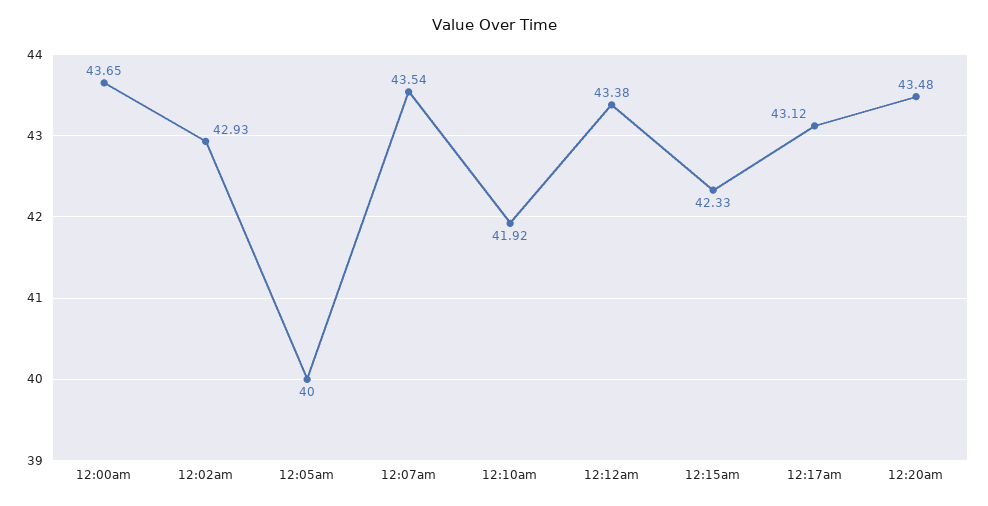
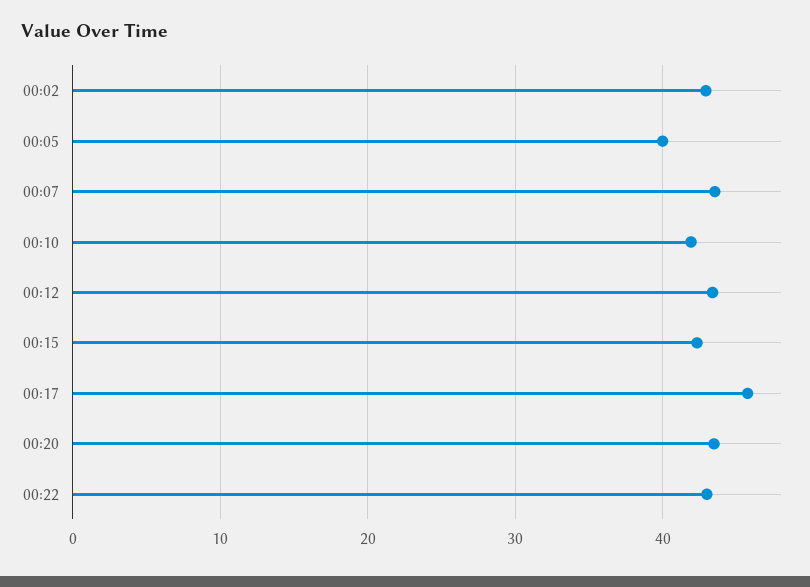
12:00am: 43.65 -> none
12:17am: 43.12 -> 46
00:22: none -> 43

